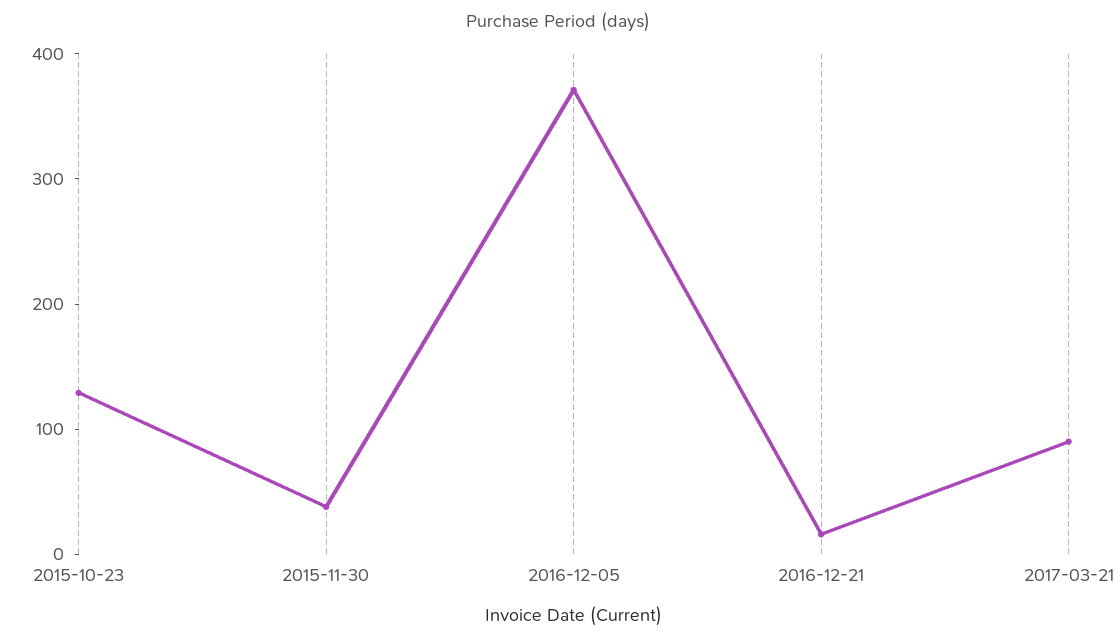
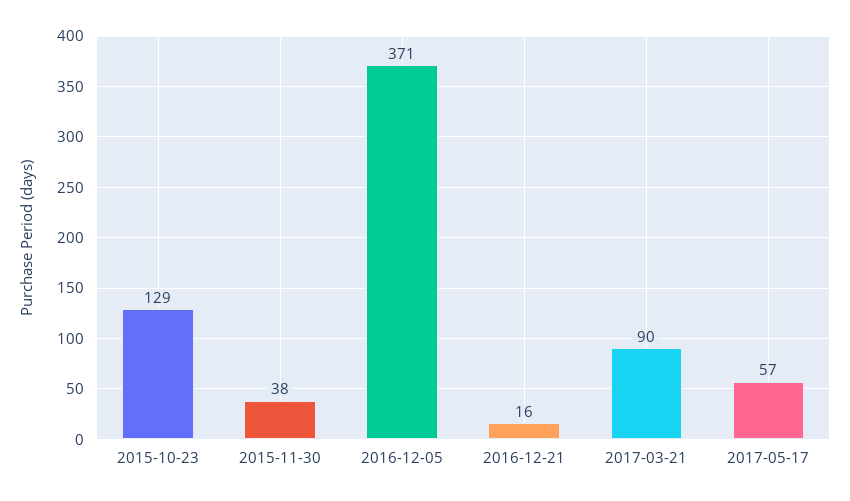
2017-05-17: none -> 57

